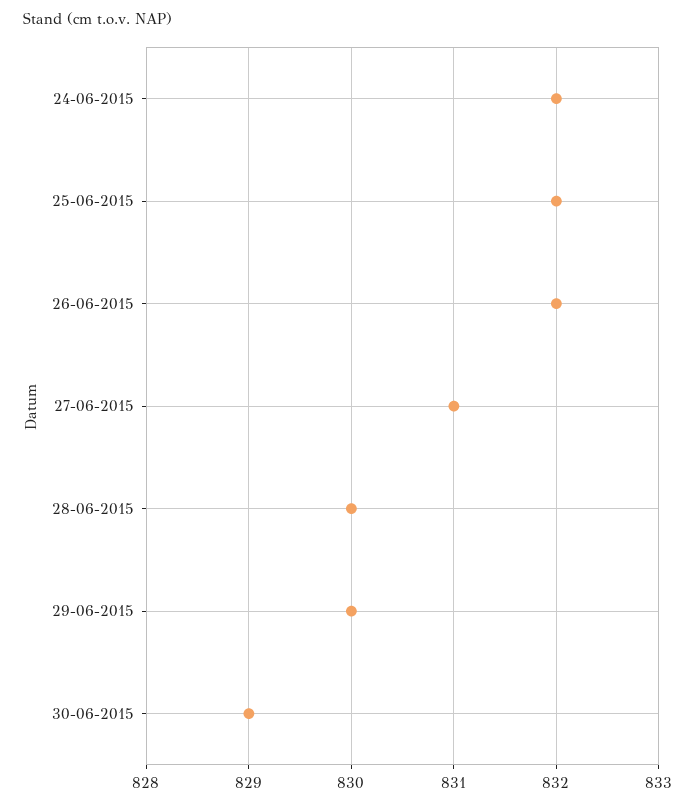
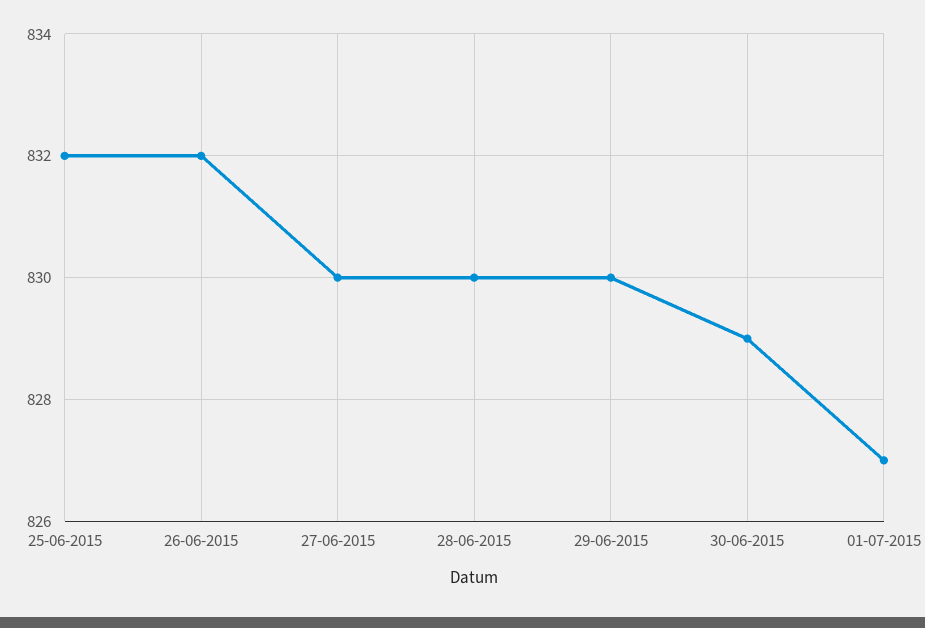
24-06-2015: 832 -> none
27-06-2015: 831 -> 830
01-07-2015: none -> 827

